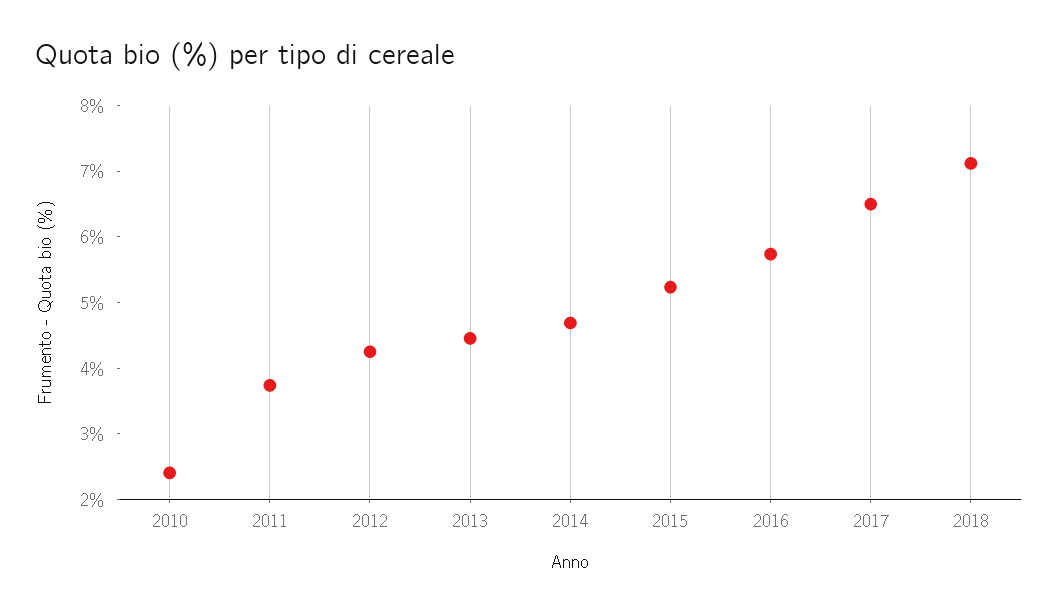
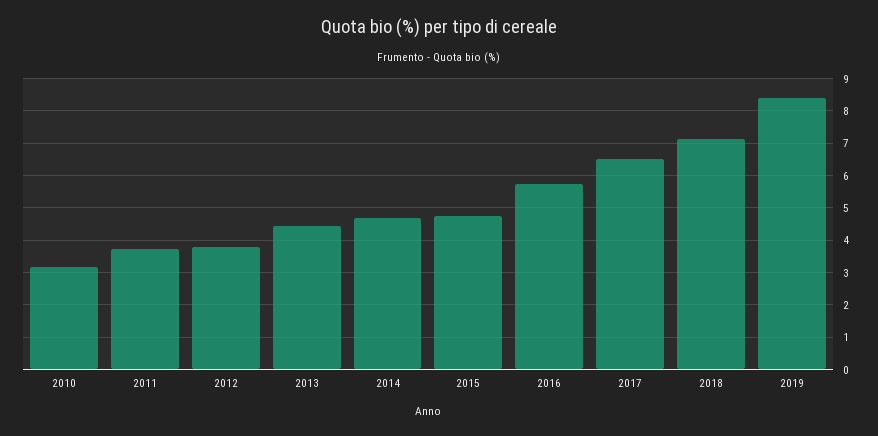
2010: 2.4 -> 3.2
2012: 4.2 -> 3.8
2015: 5.2 -> 4.8
2019: none -> 8.4

